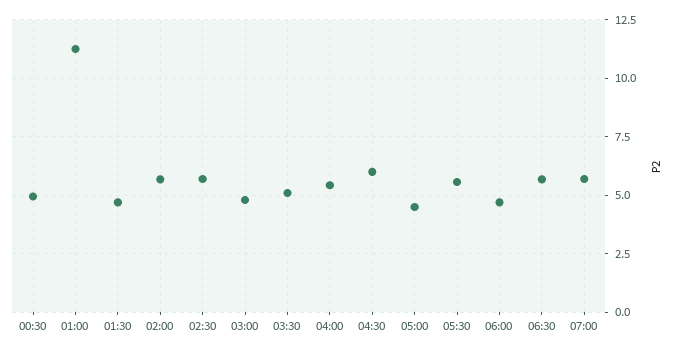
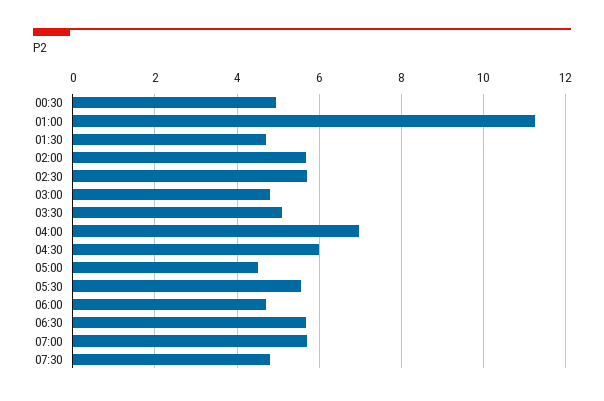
04:00: 5.5 -> 7
07:30: none -> 4.8

